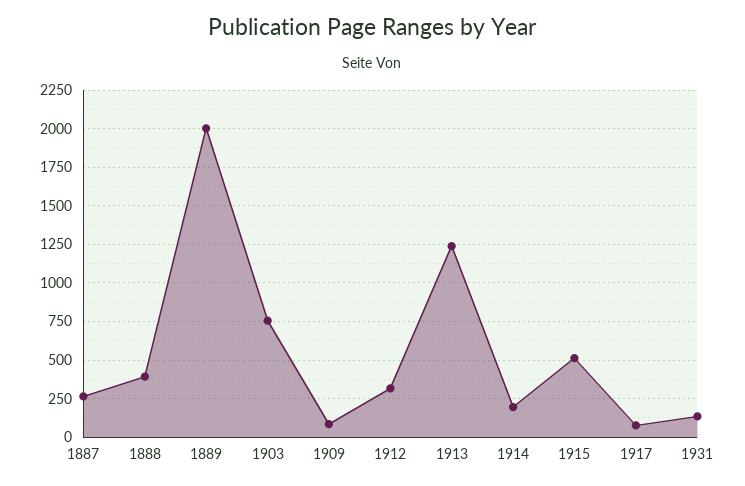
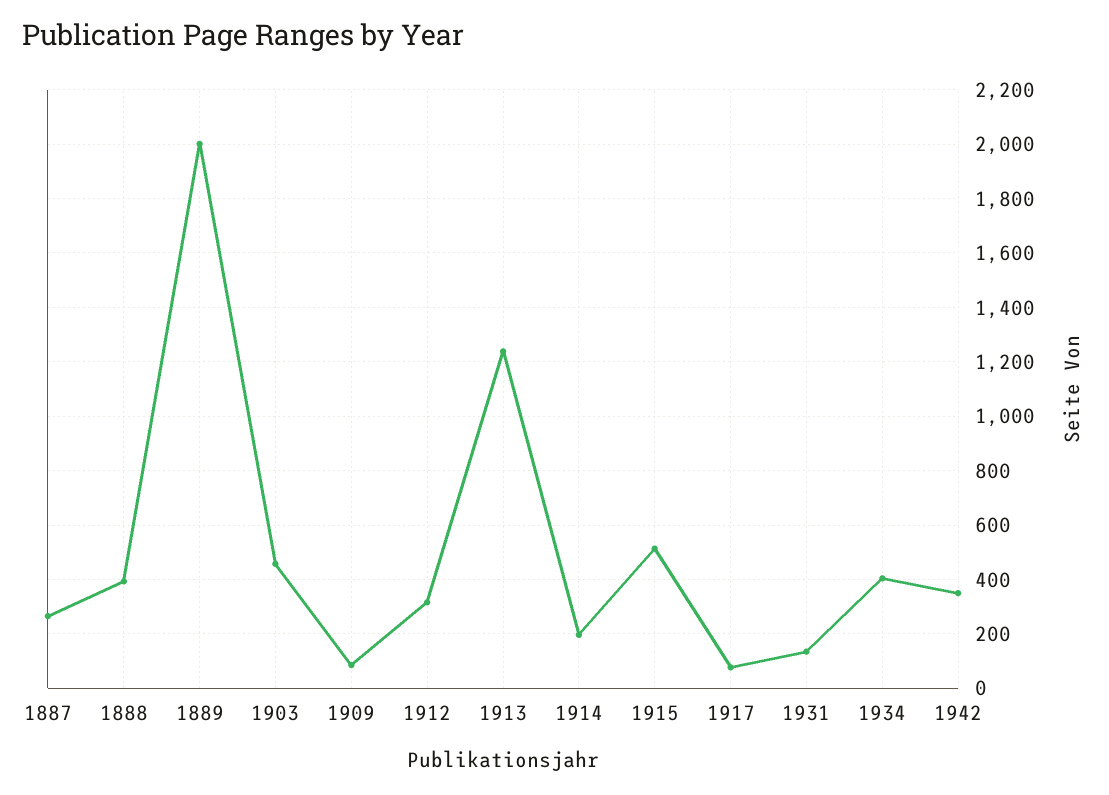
1903: 750 -> 450
1934: none -> 400
1942: none -> 350

